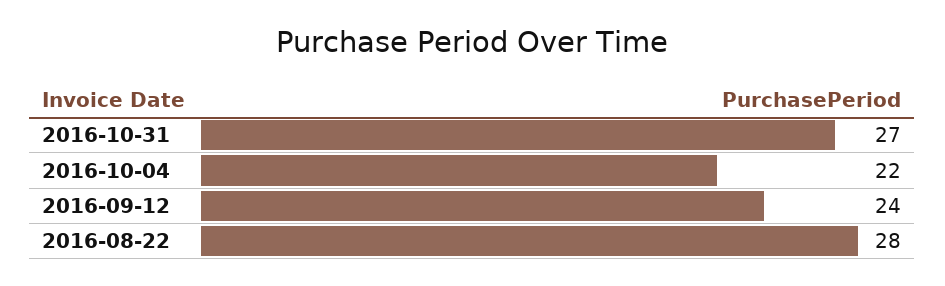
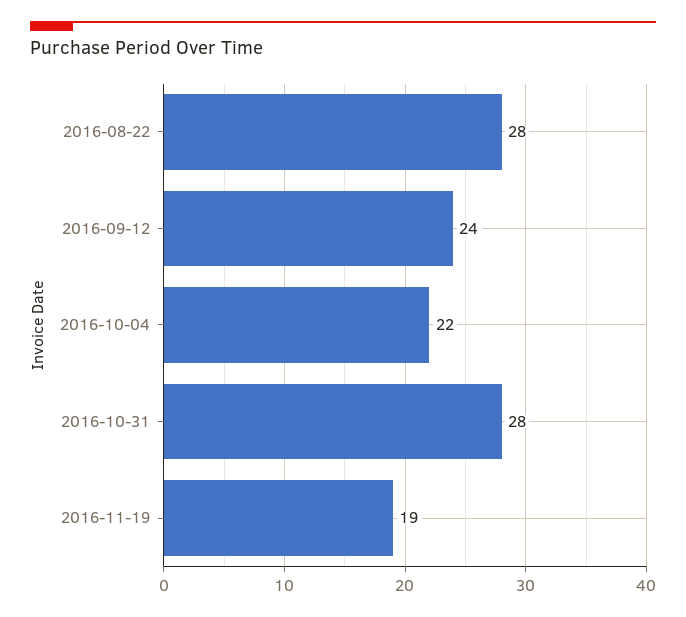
2016-10-31: 27 -> 28
2016-11-19: none -> 19

